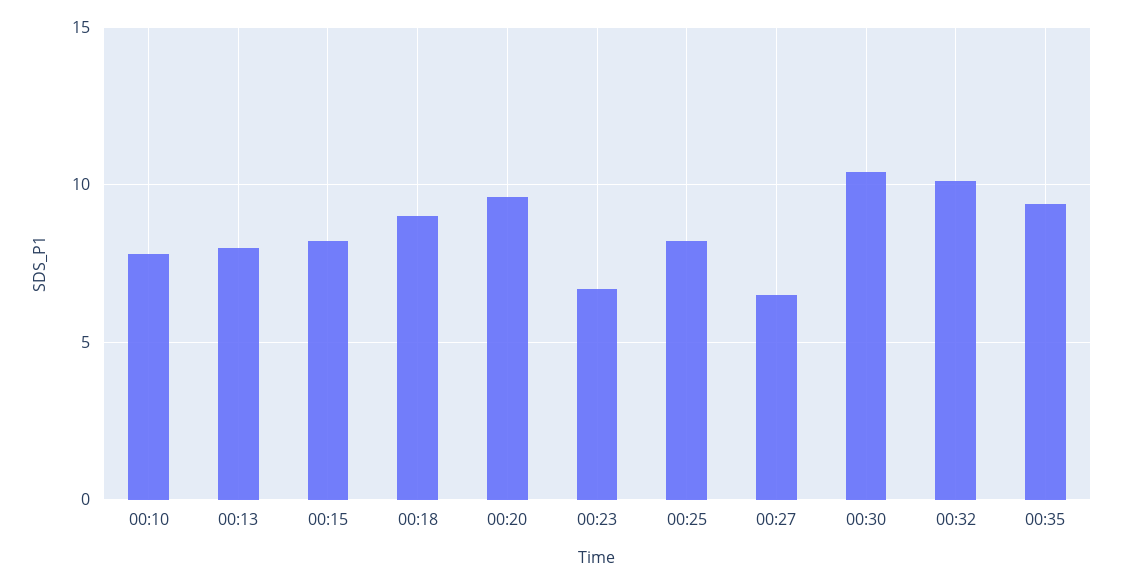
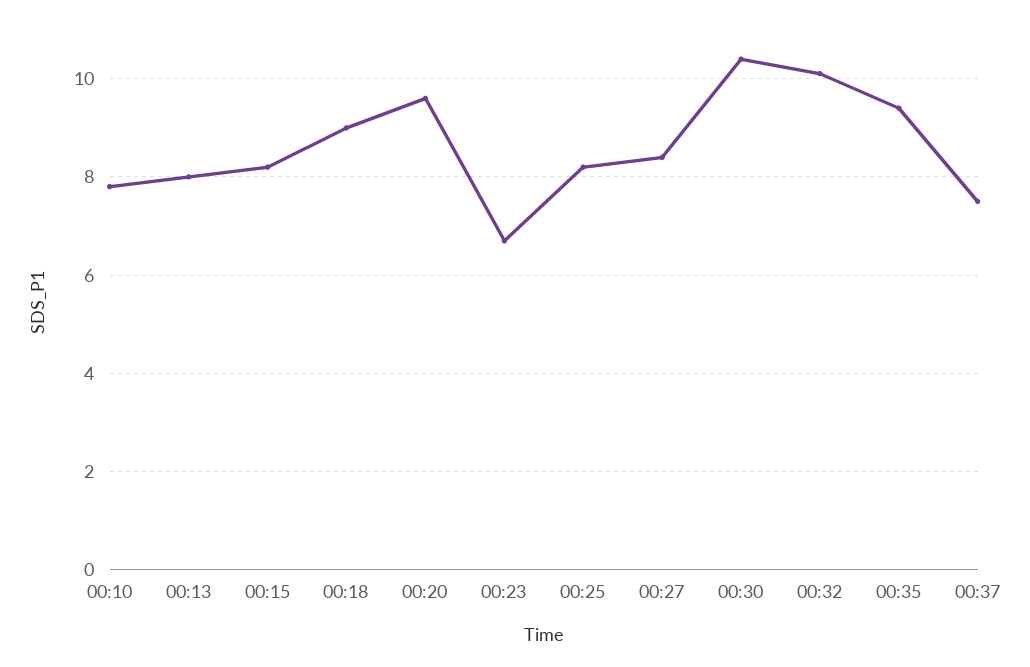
00:27: 6.5 -> 8.5
00:37: none -> 7.5

